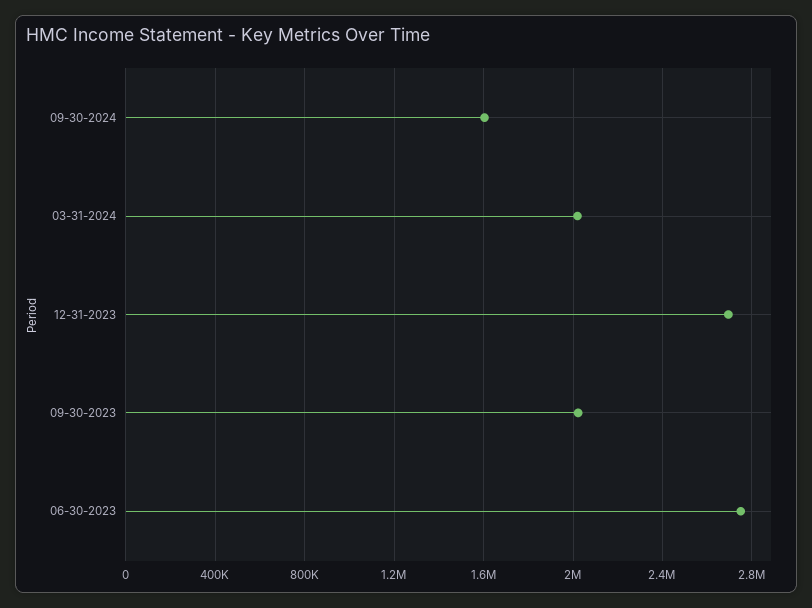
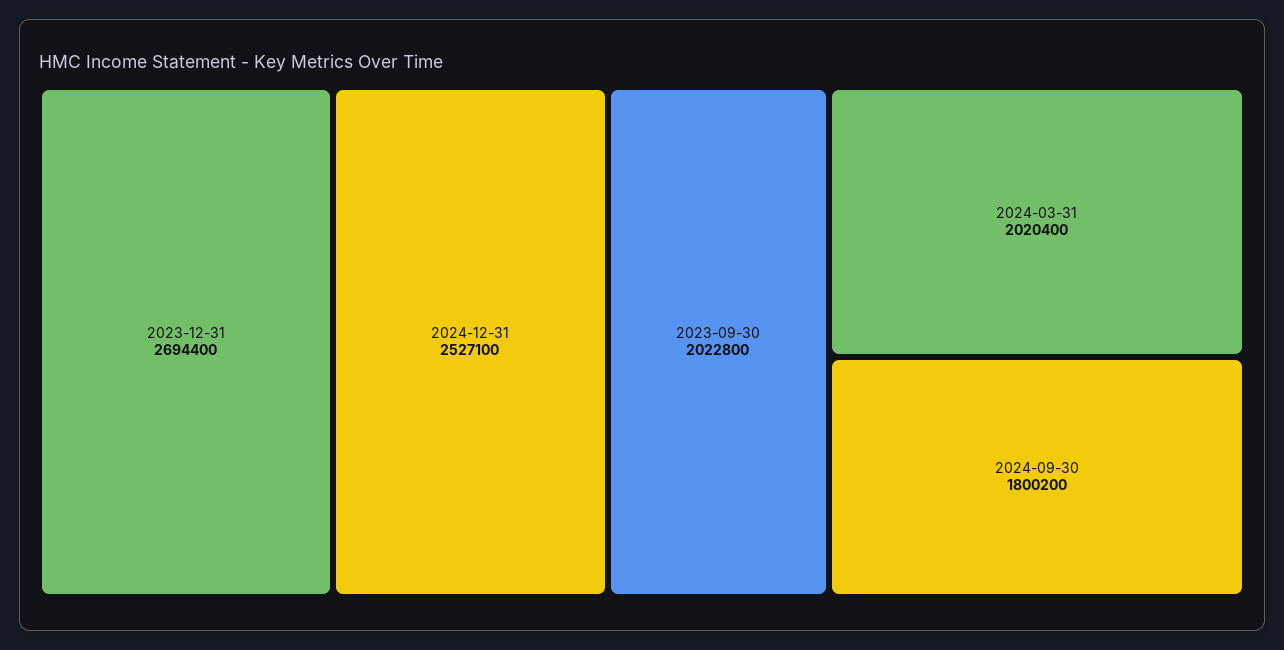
09-30-2024: 1600000 -> 1800200
06-30-2023: 2750000 -> none
2024-12-31: none -> 2527100

